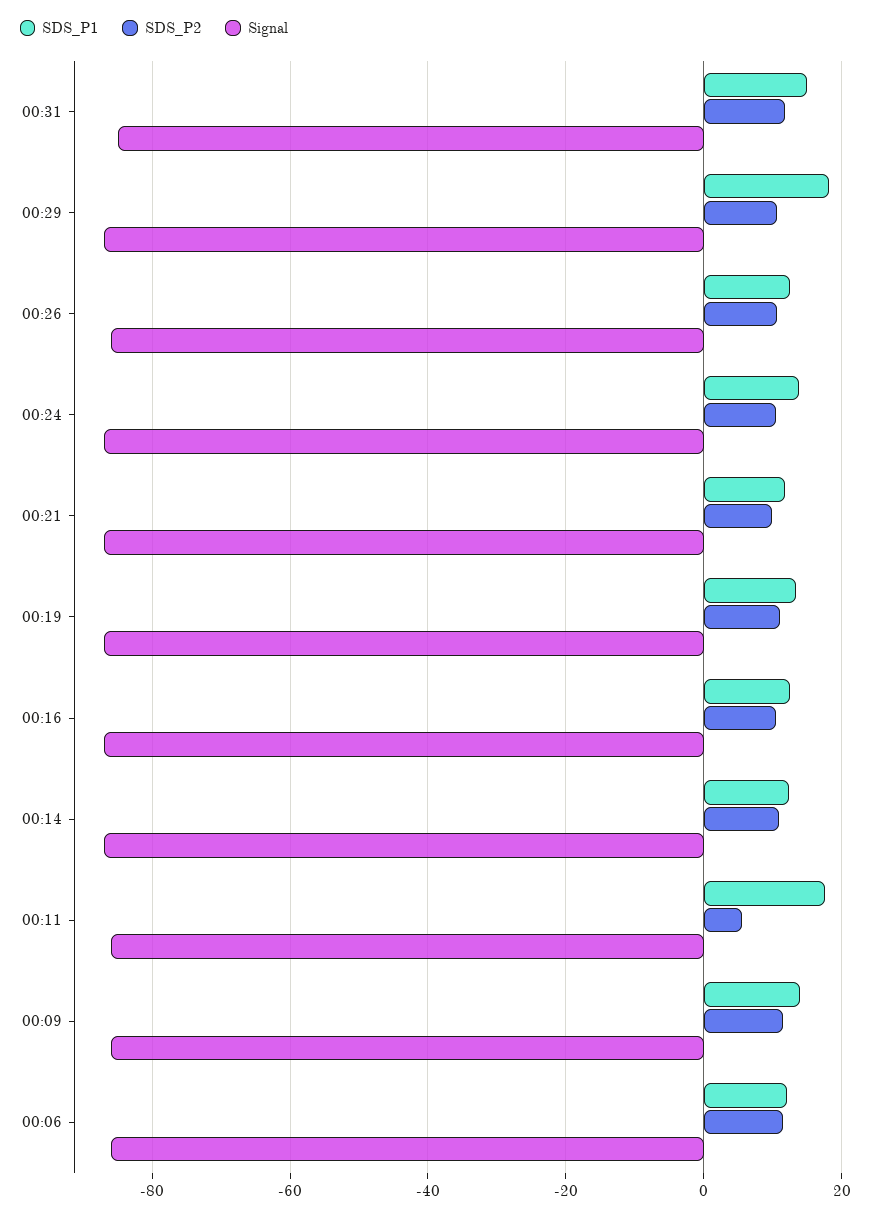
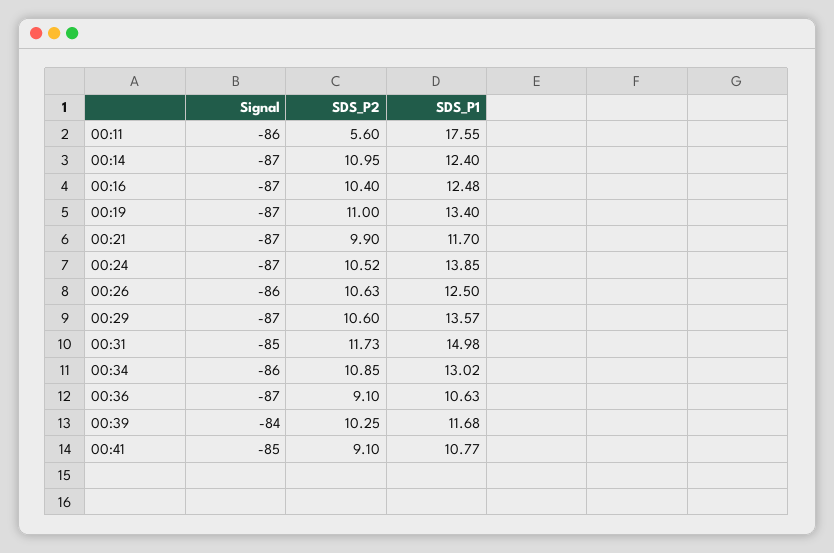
SDS_P1, 00:29: 18 -> 13.57
SDS_P1, 00:09: 14 -> none
SDS_P2, 00:09: 12 -> none
Signal, 00:09: -86 -> none
SDS_P1, 00:06: 12 -> none
SDS_P2, 00:06: 12 -> none
Signal, 00:06: -86 -> none
Signal, 00:34: none -> -86
SDS_P2, 00:34: none -> 10.85
SDS_P1, 00:34: none -> 13.02
Signal, 00:36: none -> -87
SDS_P2, 00:36: none -> 9.1
SDS_P1, 00:36: none -> 10.63
Signal, 00:39: none -> -84
SDS_P2, 00:39: none -> 10.25
SDS_P1, 00:39: none -> 11.68
Signal, 00:41: none -> -85
SDS_P2, 00:41: none -> 9.1
SDS_P1, 00:41: none -> 10.77

